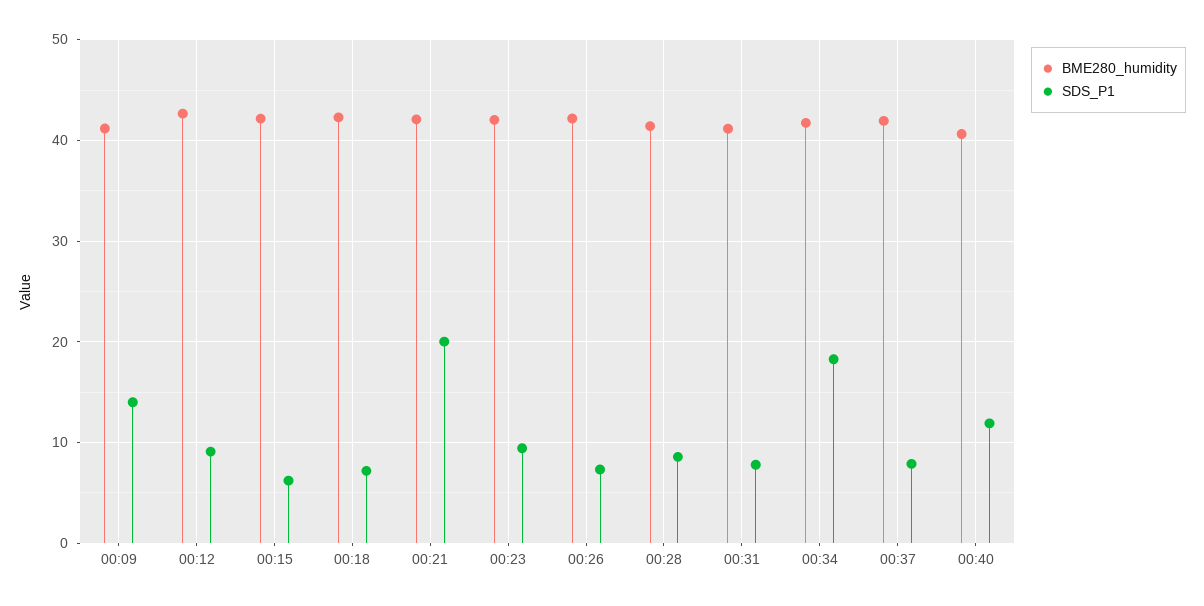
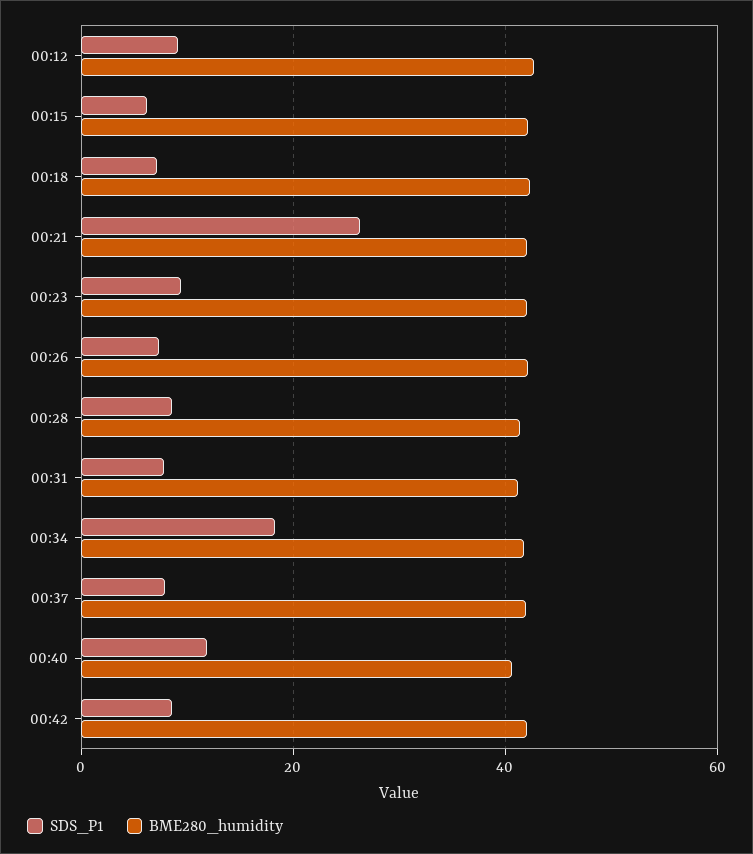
BME280_humidity, 00:09: 41 -> none
SDS_P1, 00:09: 14 -> none
SDS_P1, 00:21: 20 -> 26
SDS_P1, 00:42: none -> 8
BME280_humidity, 00:42: none -> 42

